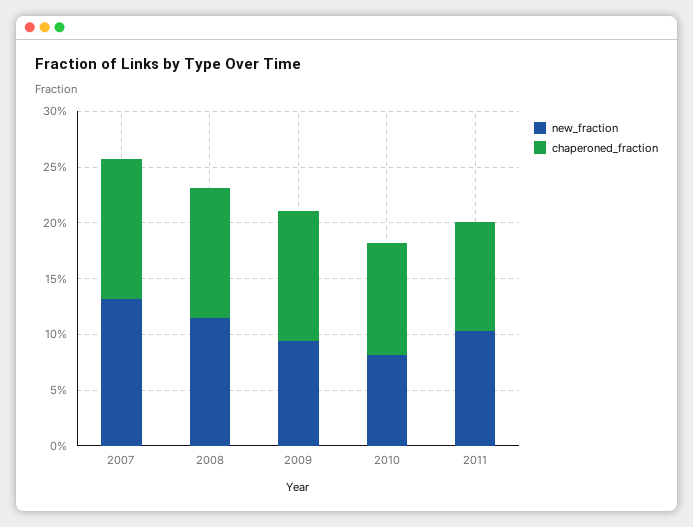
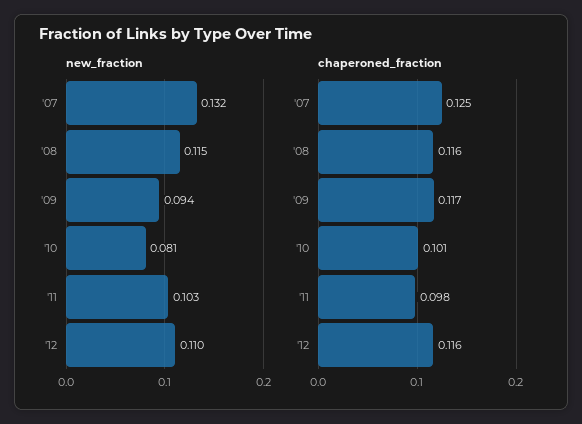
new_fraction, '12: none -> 0.11
chaperoned_fraction, '12: none -> 0.116

